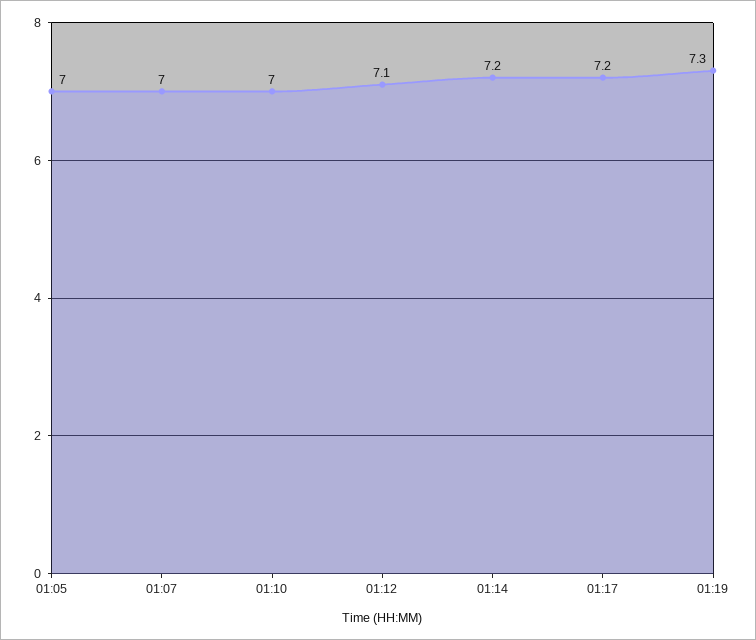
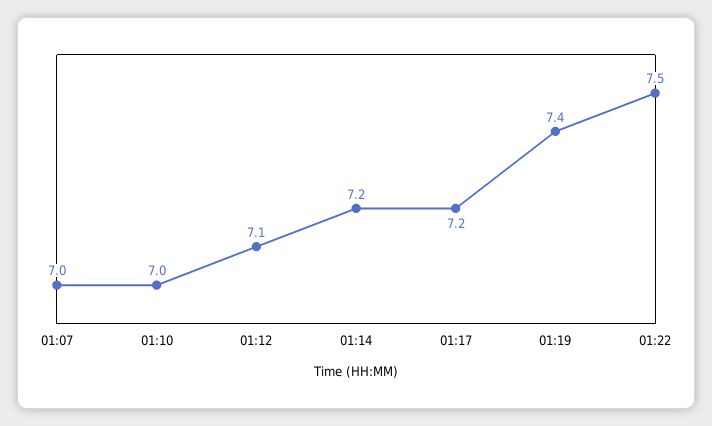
01:05: 7 -> none
01:19: 7.3 -> 7.4
01:22: none -> 7.5

